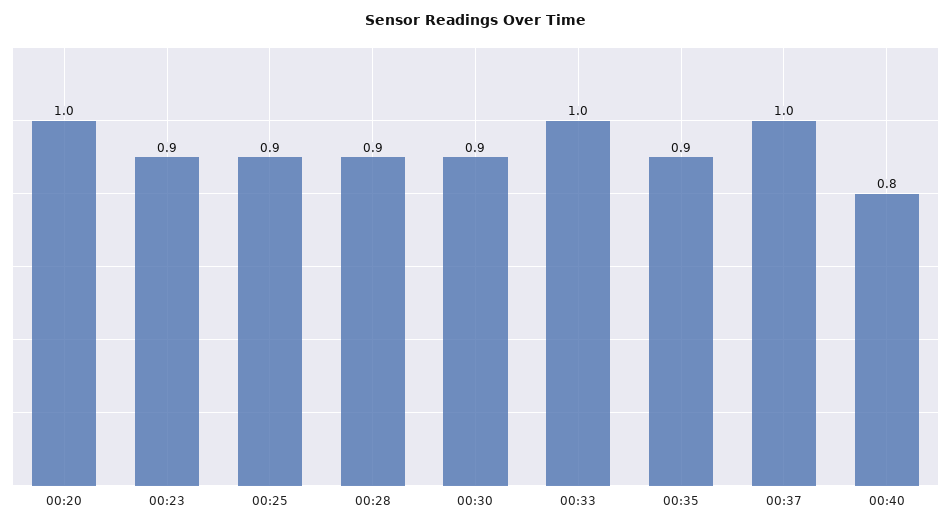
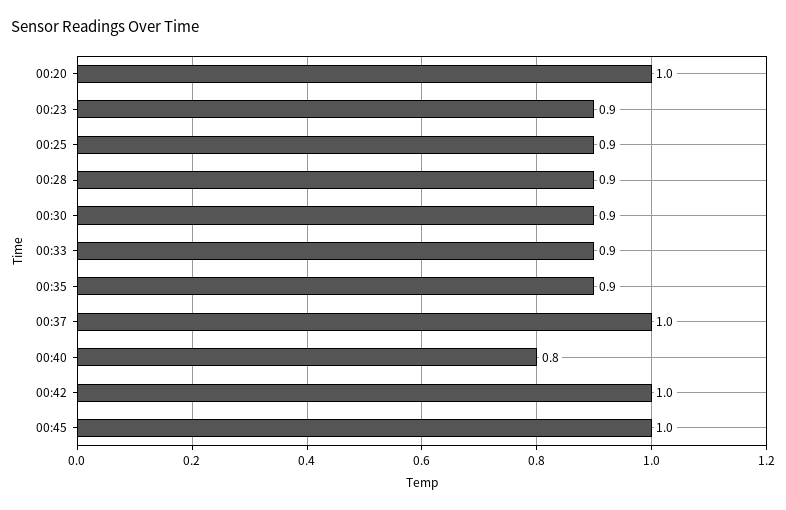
00:33: 1 -> 0.9
00:42: none -> 1
00:45: none -> 1

